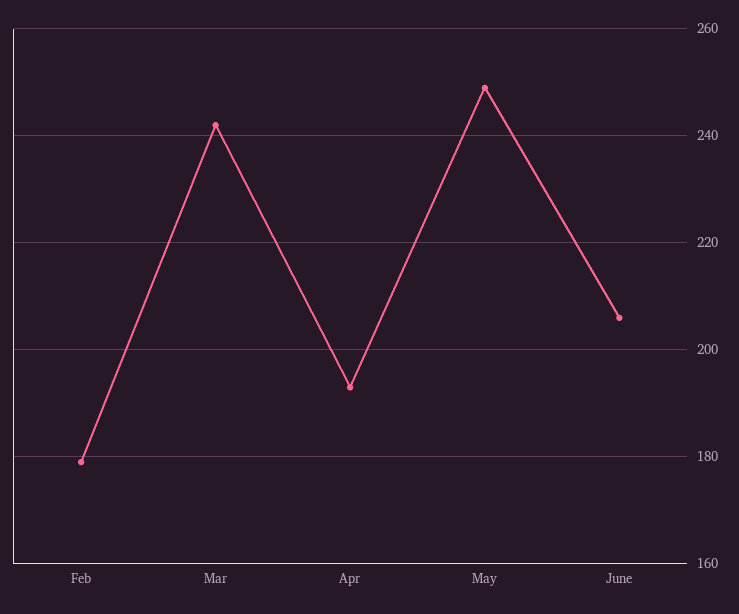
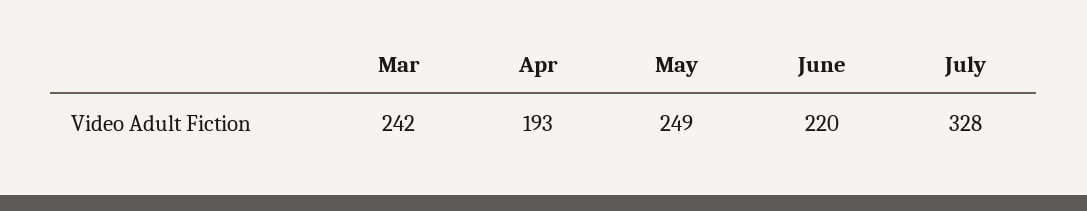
Feb: 180 -> none
June: 205 -> 220
July: none -> 328

